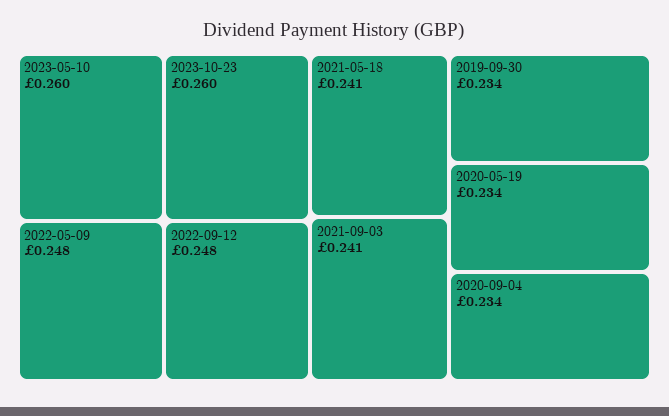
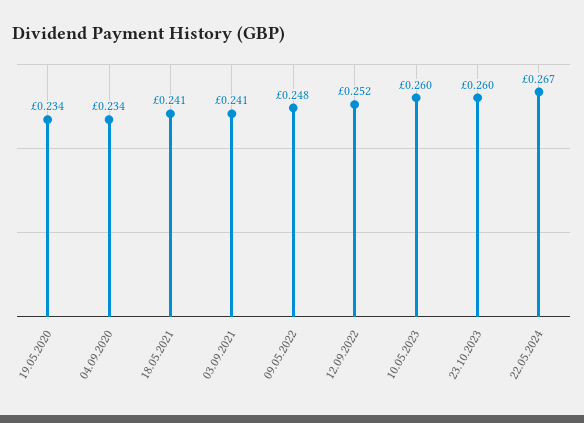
2022-09-12: 0.248 -> 0.252
2019-09-30: 0.234 -> none
22.05.2024: none -> 0.267

